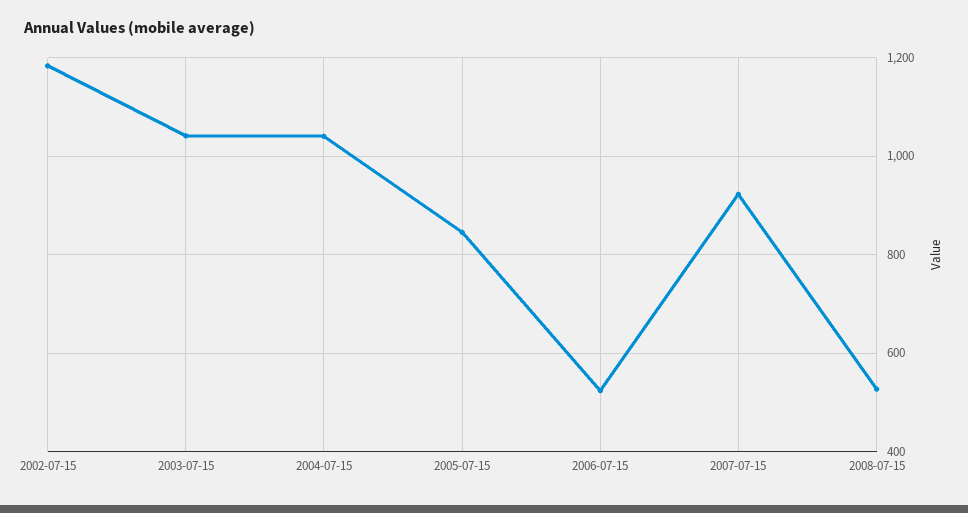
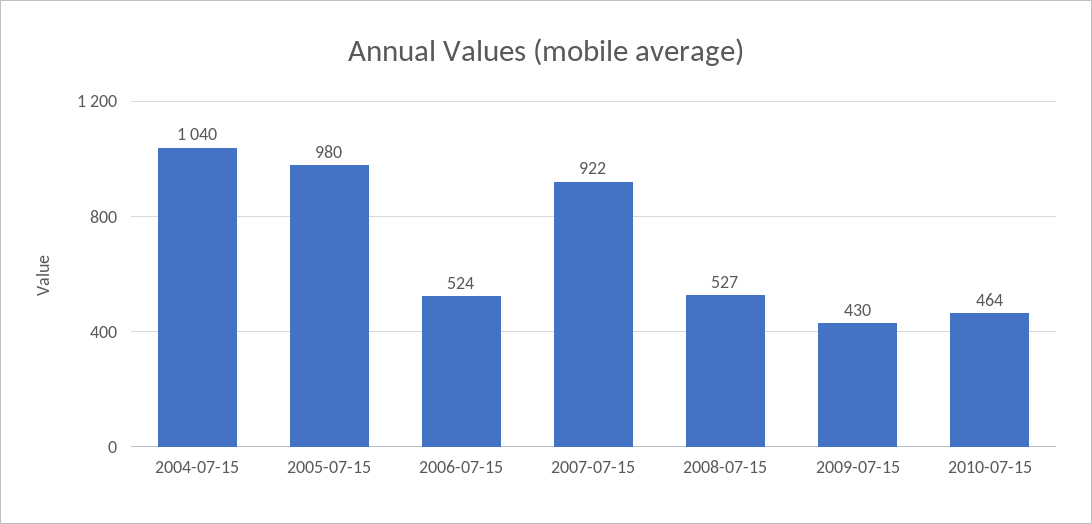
2002-07-15: 1180 -> none
2003-07-15: 1040 -> none
2005-07-15: 840 -> 980
2009-07-15: none -> 430
2010-07-15: none -> 464

